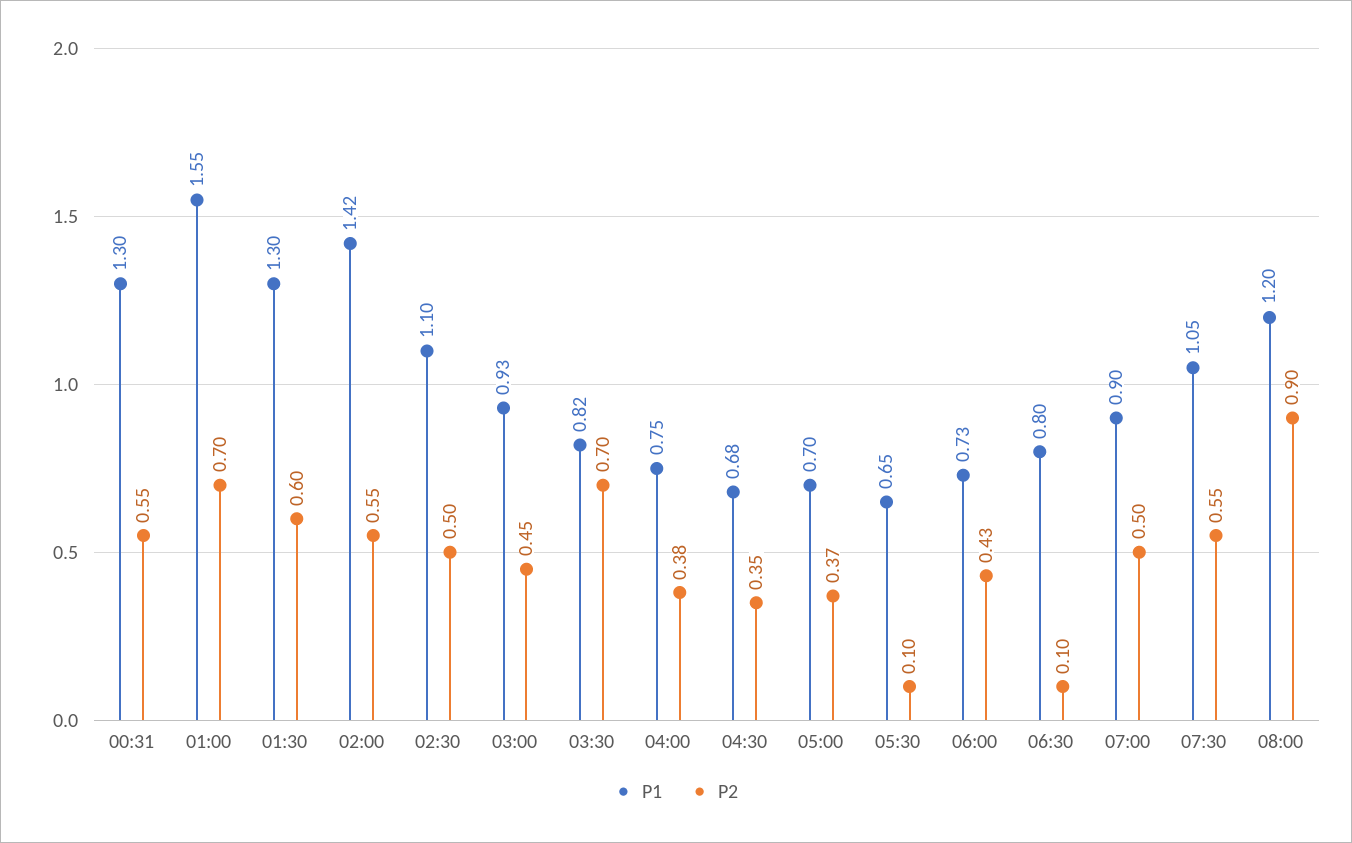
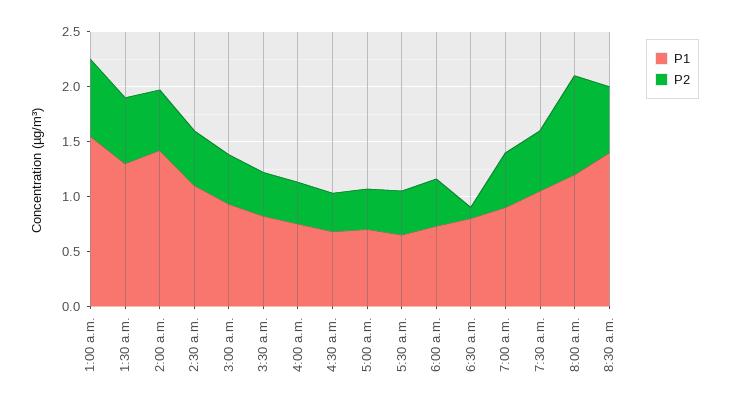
P1, 00:31: 1.3 -> none
P2, 00:31: 0.55 -> none
P2, 03:30: 0.7 -> 0.4
P2, 05:30: 0.1 -> 0.4
P1, 8:30 a.m.: none -> 1.4
P2, 8:30 a.m.: none -> 0.6

